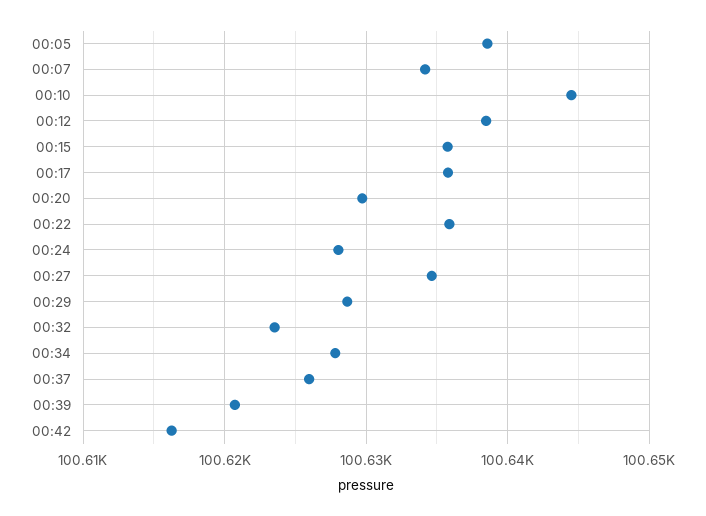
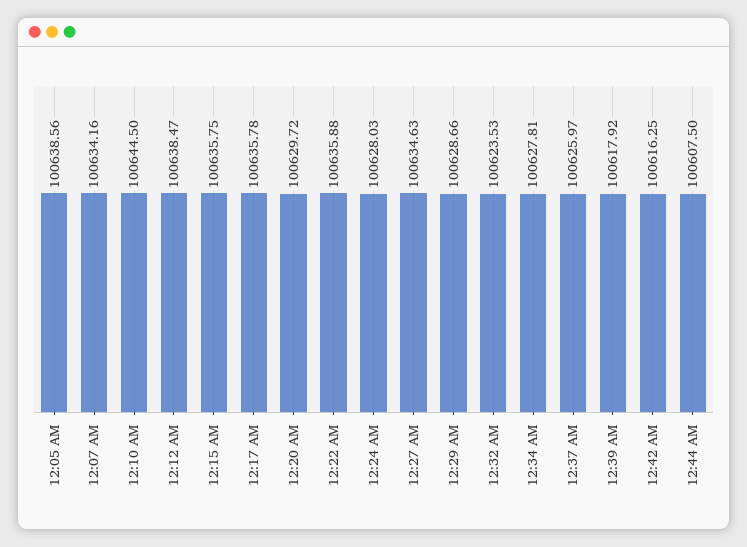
00:39: 100621 -> 100617.92
12:44 AM: none -> 100607.5

